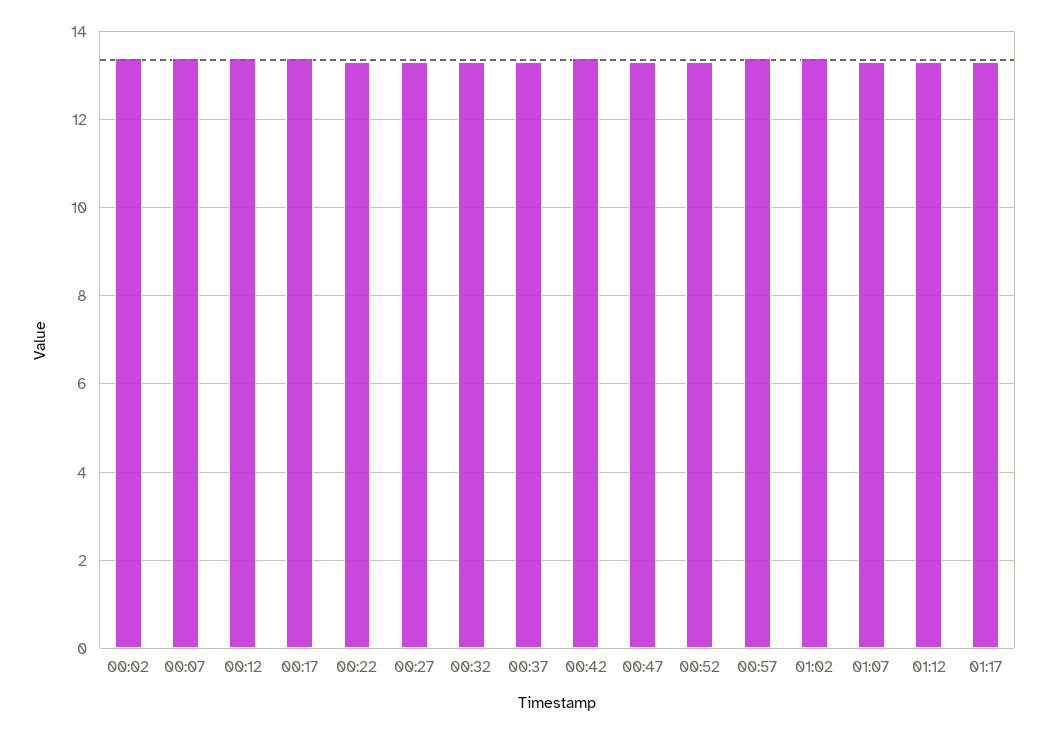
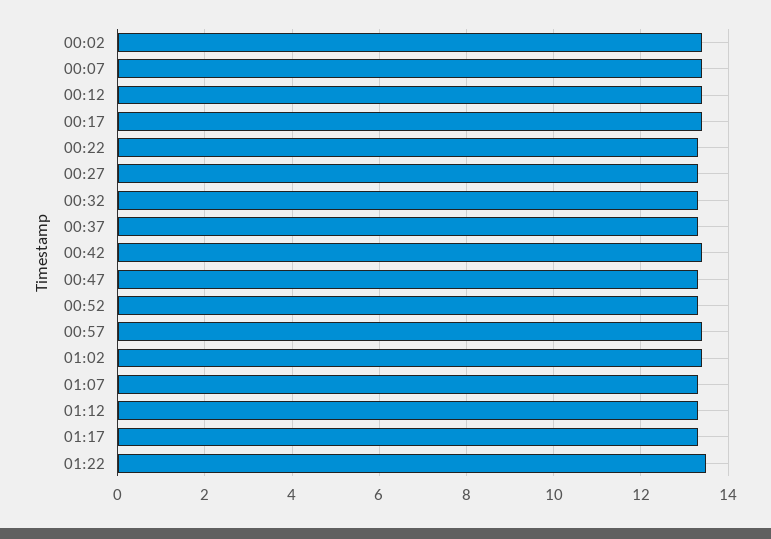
01:22: none -> 13.5

